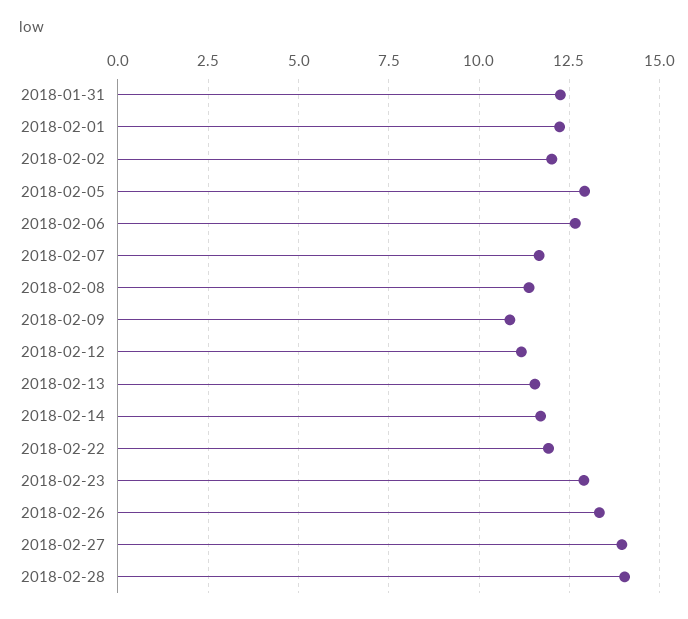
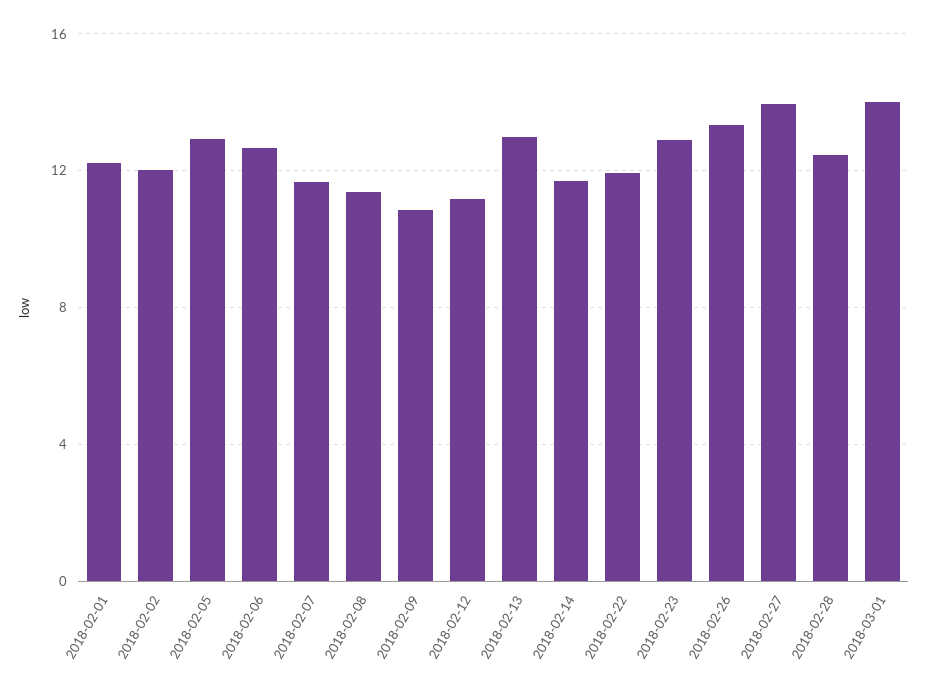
2018-01-31: 12.25 -> none
2018-02-13: 11.5 -> 13
2018-02-28: 14 -> 12.5
2018-03-01: none -> 14

